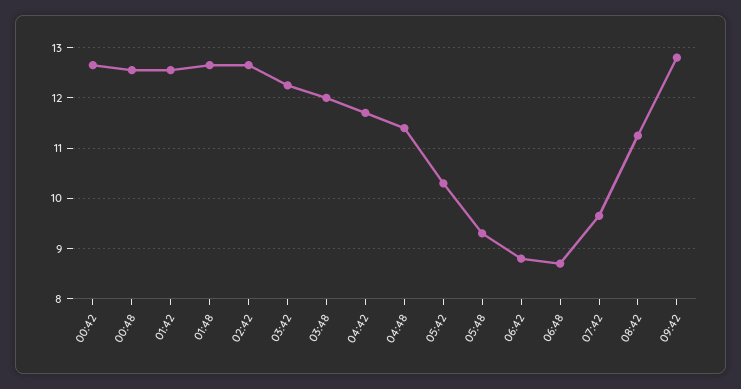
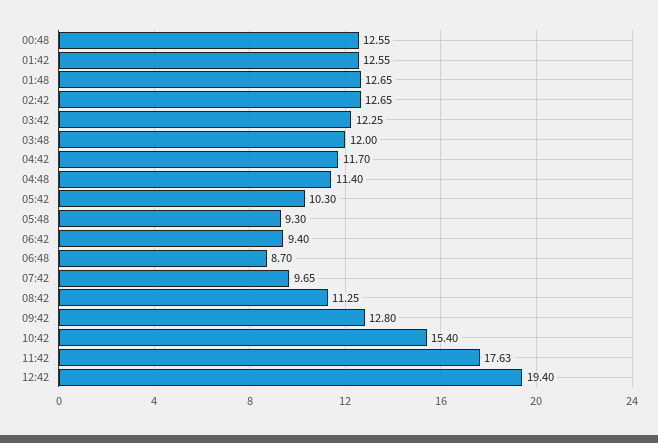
00:42: 12.6 -> none
06:42: 8.8 -> 9.4
10:42: none -> 15.4
11:42: none -> 17.63
12:42: none -> 19.4

